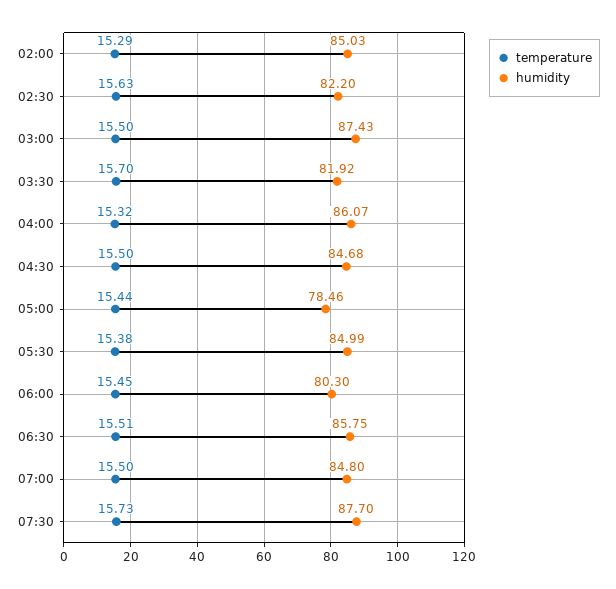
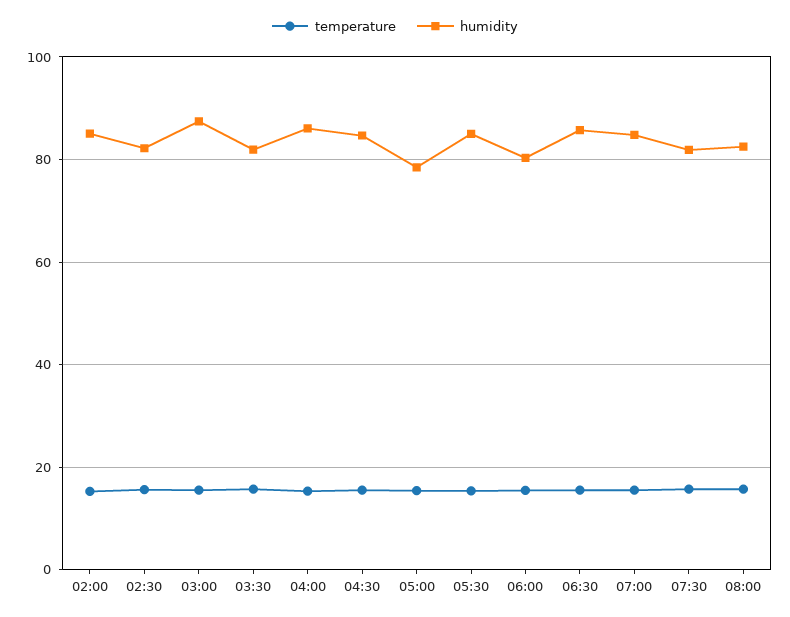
humidity, 07:30: 87.7 -> 82
temperature, 08:00: none -> 16
humidity, 08:00: none -> 82

